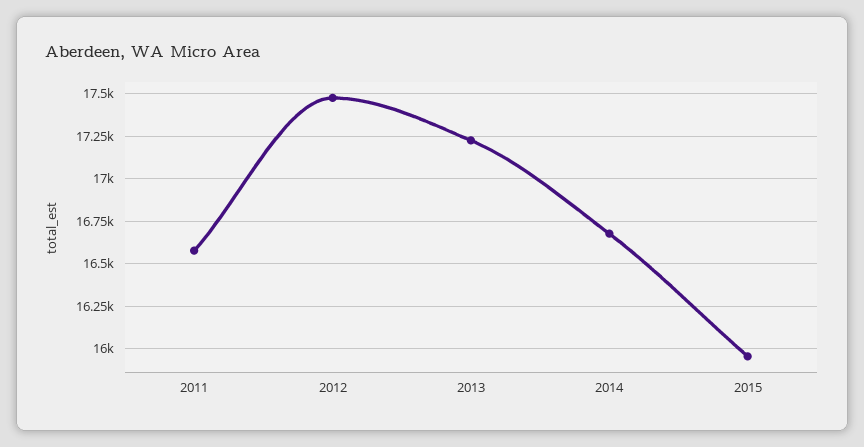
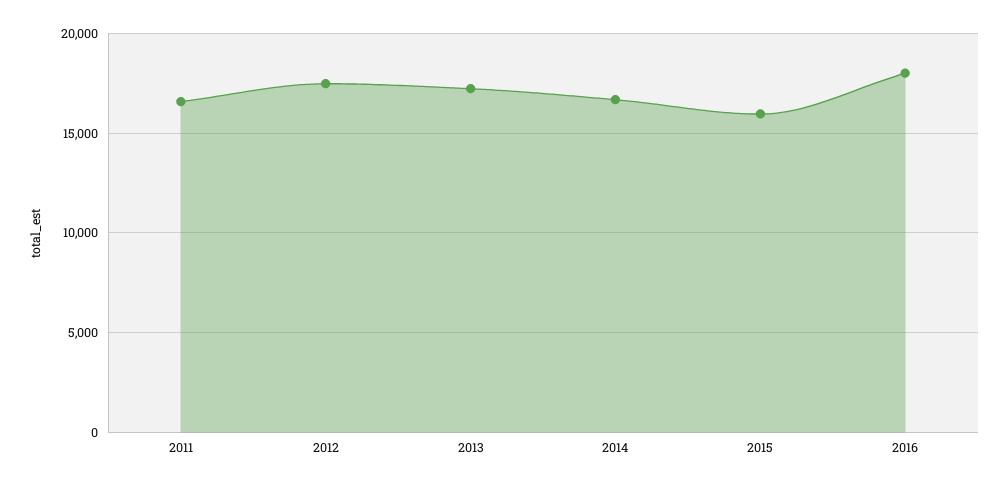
2016: none -> 18000

